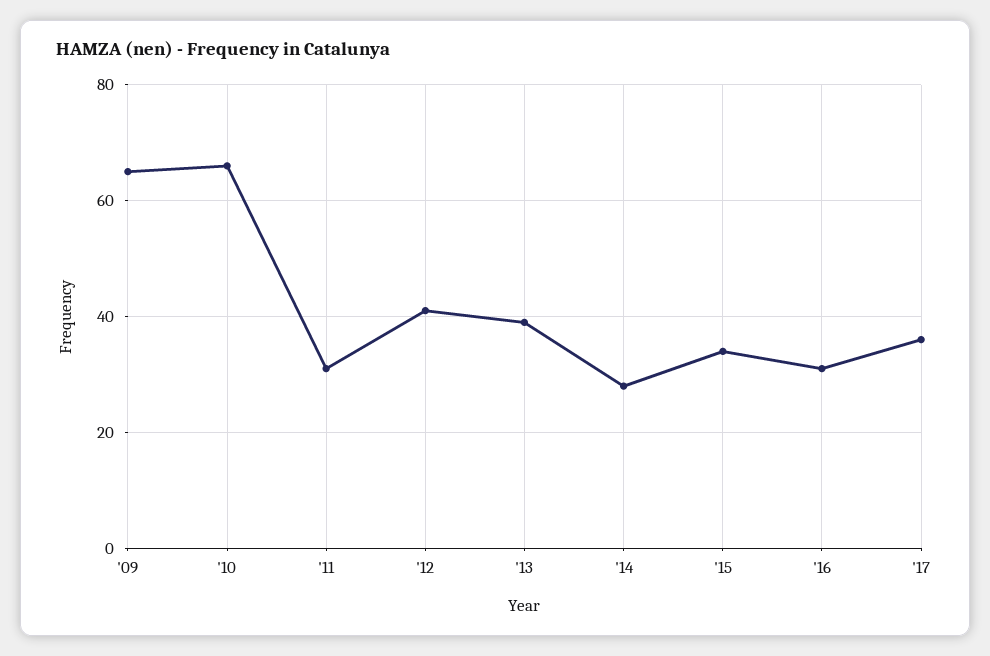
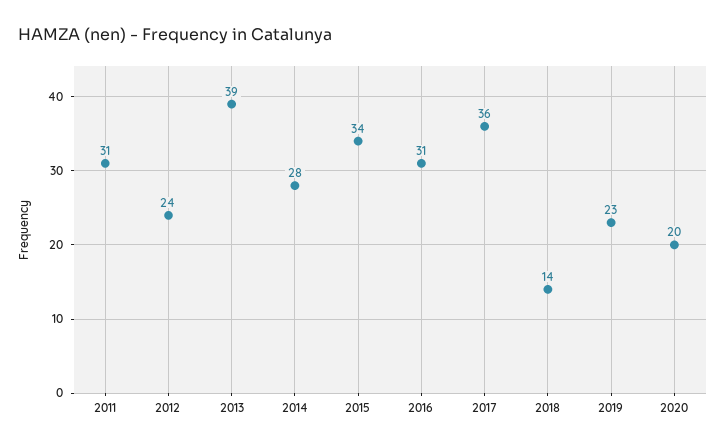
'09: 65 -> none
'10: 65 -> none
'12: 40 -> 24
2018: none -> 14
2019: none -> 23
2020: none -> 20

